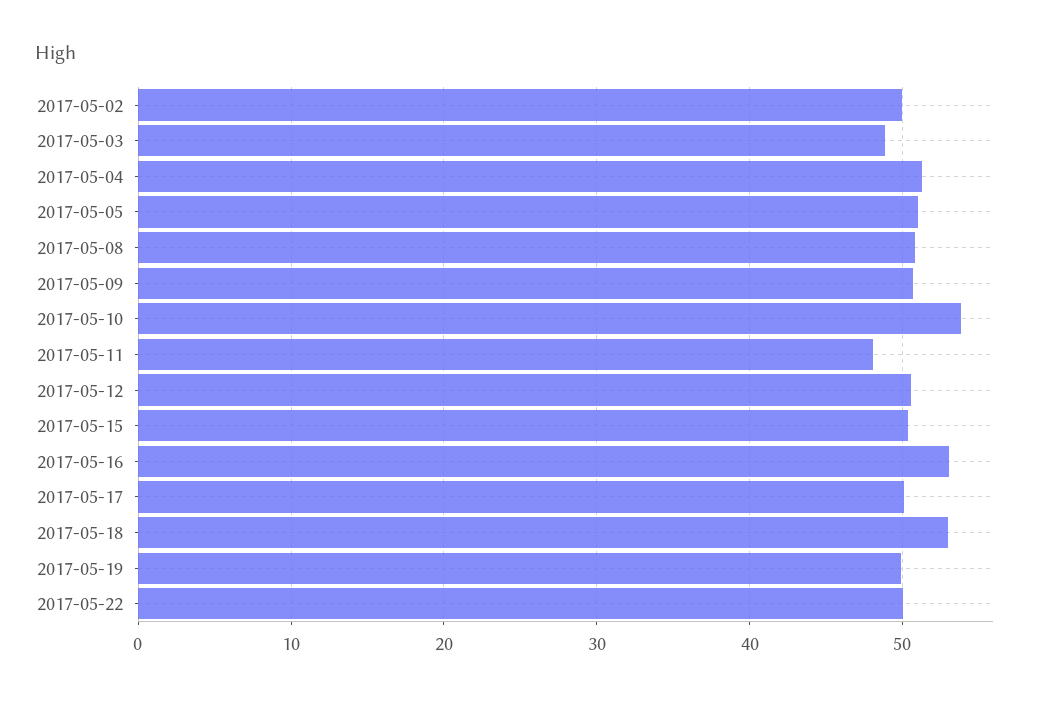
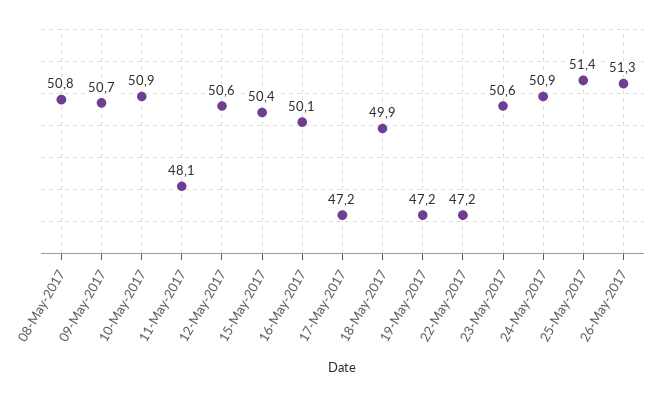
2017-05-02: 50 -> none
2017-05-03: 49 -> none
2017-05-04: 51 -> none
2017-05-05: 51 -> none
2017-05-10: 54 -> 50.9
2017-05-16: 53 -> 50.1
2017-05-17: 50 -> 47.2
2017-05-18: 53 -> 49.9
2017-05-19: 50 -> 47.2
2017-05-22: 50 -> 47.2
23-May-2017: none -> 50.6
24-May-2017: none -> 50.9
25-May-2017: none -> 51.4
26-May-2017: none -> 51.3

